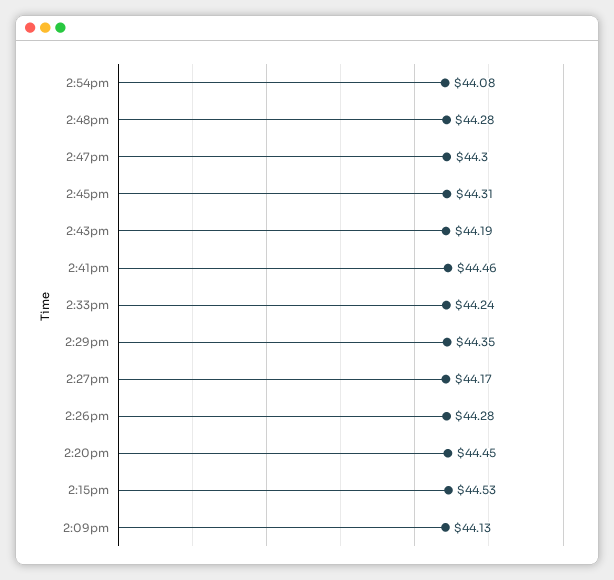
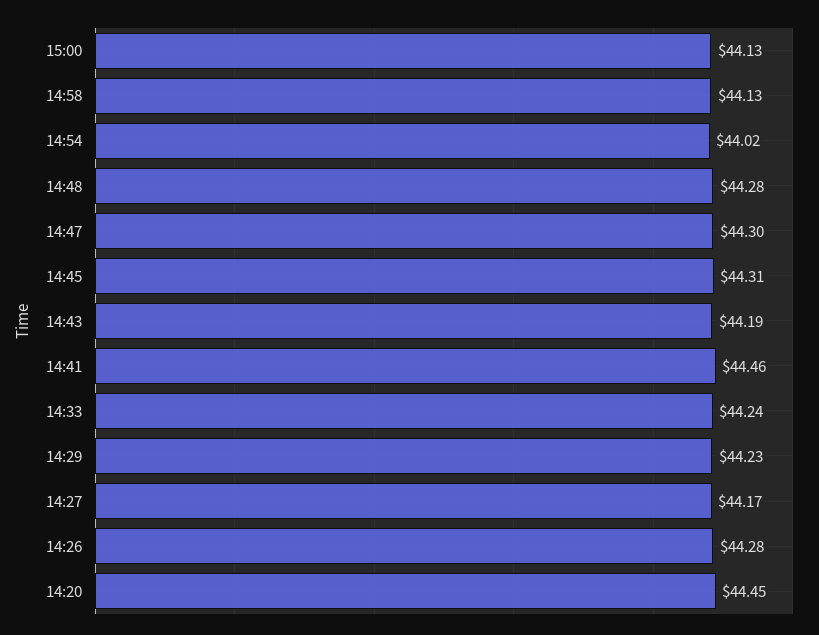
2:54pm: 44.08 -> 44.02
2:29pm: 44.35 -> 44.23
2:15pm: 44.53 -> none
2:09pm: 44.13 -> none
15:00: none -> 44.13
14:58: none -> 44.13

